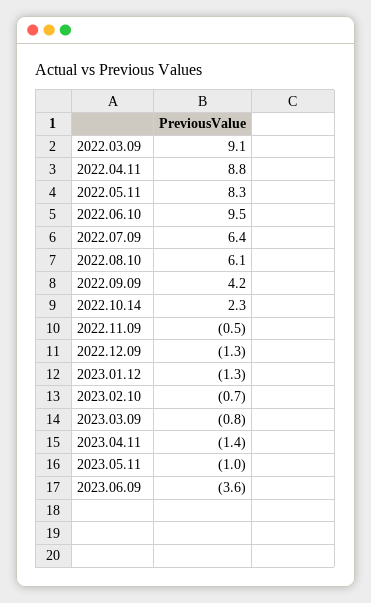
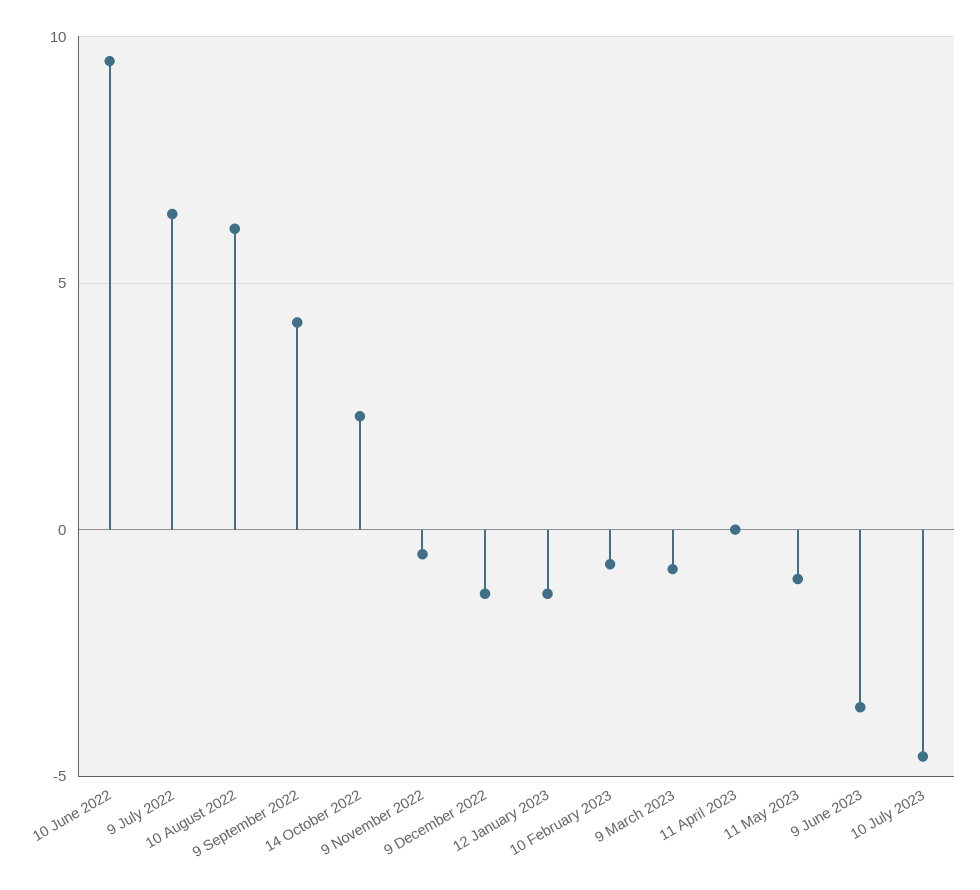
2022.03.09: 9.1 -> none
2022.04.11: 8.8 -> none
2022.05.11: 8.3 -> none
2023.04.11: -1.4 -> 0
10 July 2023: none -> -4.5

